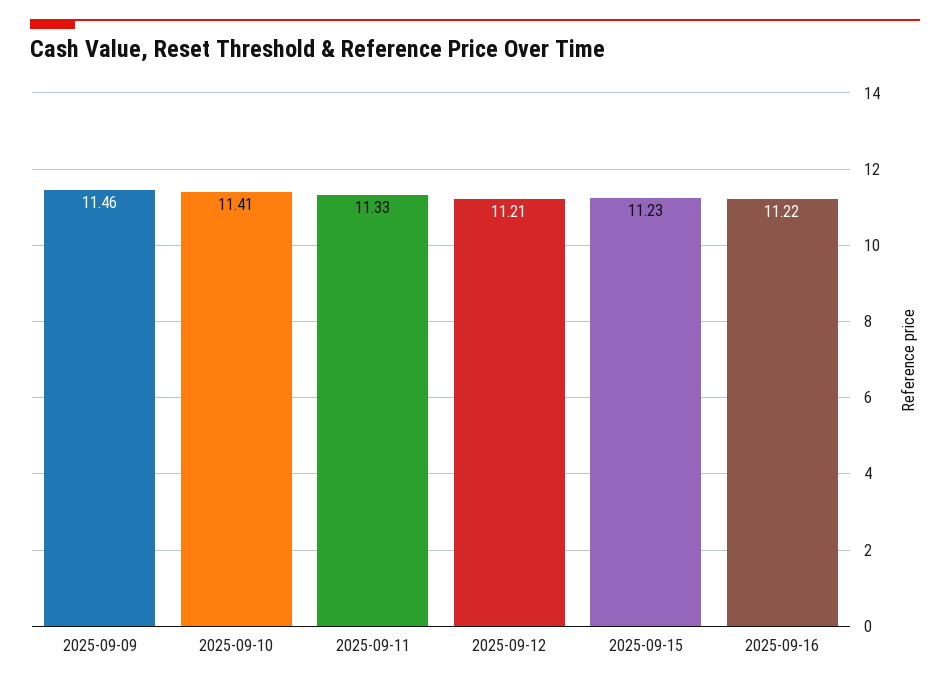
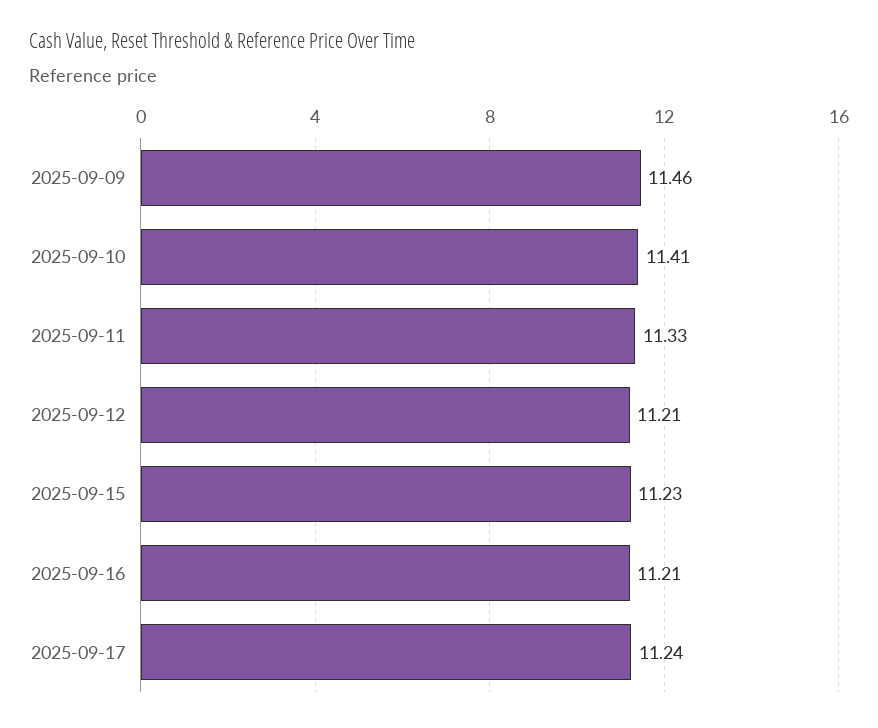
2025-09-16: 11.22 -> 11.21
2025-09-17: none -> 11.24

